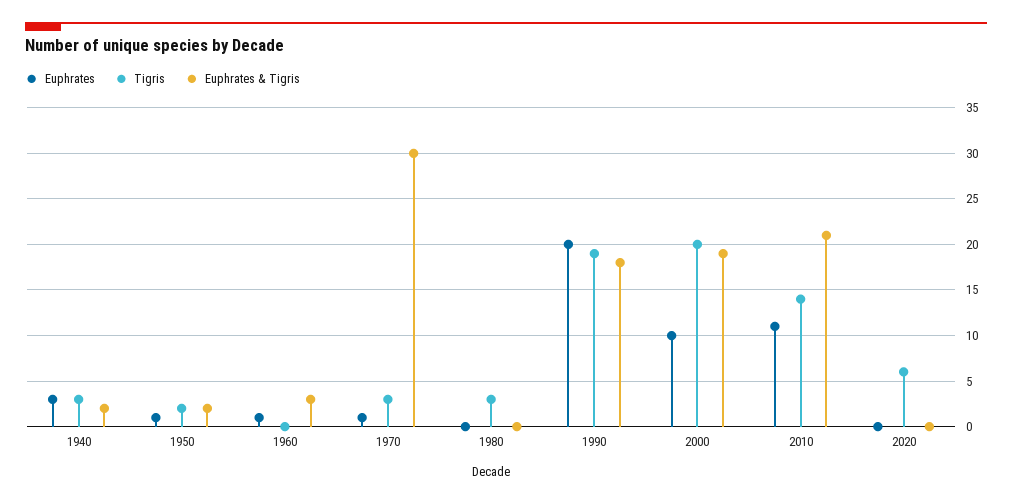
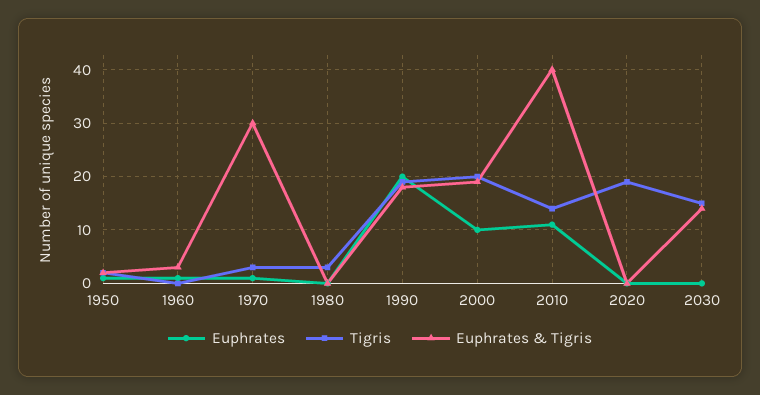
Euphrates, 1940: 3 -> none
Tigris, 1940: 3 -> none
Euphrates & Tigris, 1940: 2 -> none
Euphrates & Tigris, 2010: 21 -> 40
Tigris, 2020: 6 -> 20
Euphrates, 2030: none -> 0
Tigris, 2030: none -> 15
Euphrates & Tigris, 2030: none -> 15

